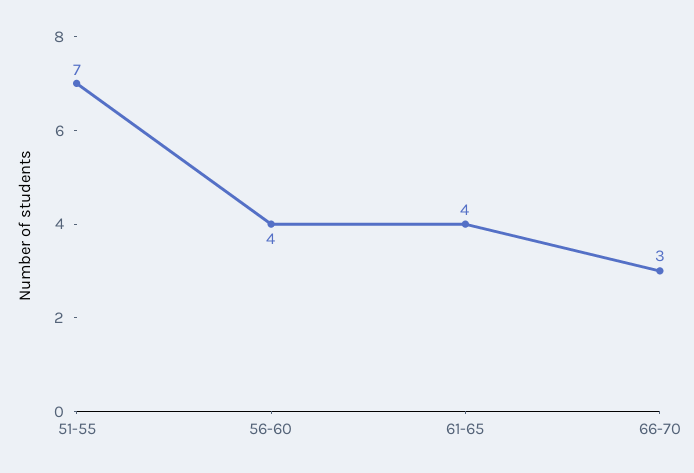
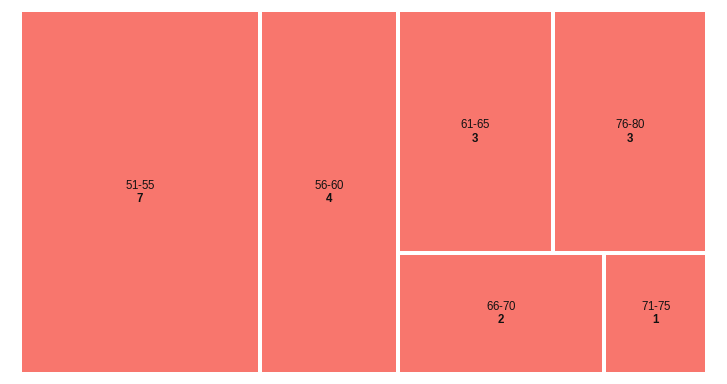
61-65: 4 -> 3
66-70: 3 -> 2
76-80: none -> 3
71-75: none -> 1

